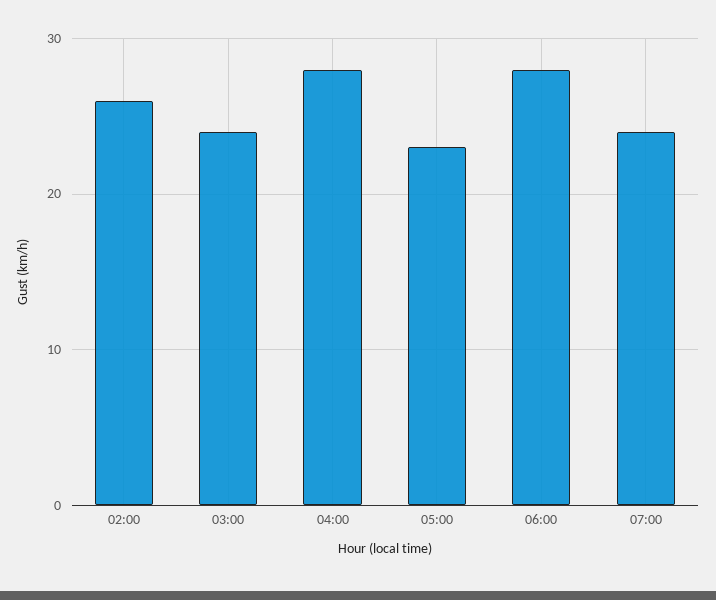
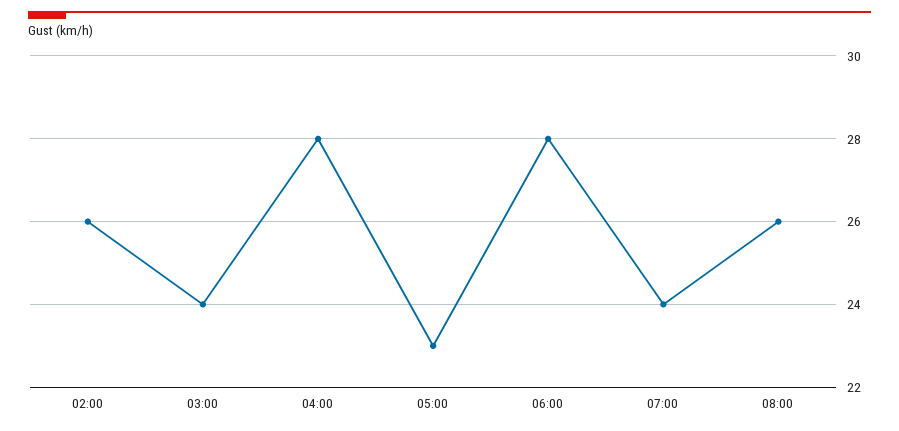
08:00: none -> 26

